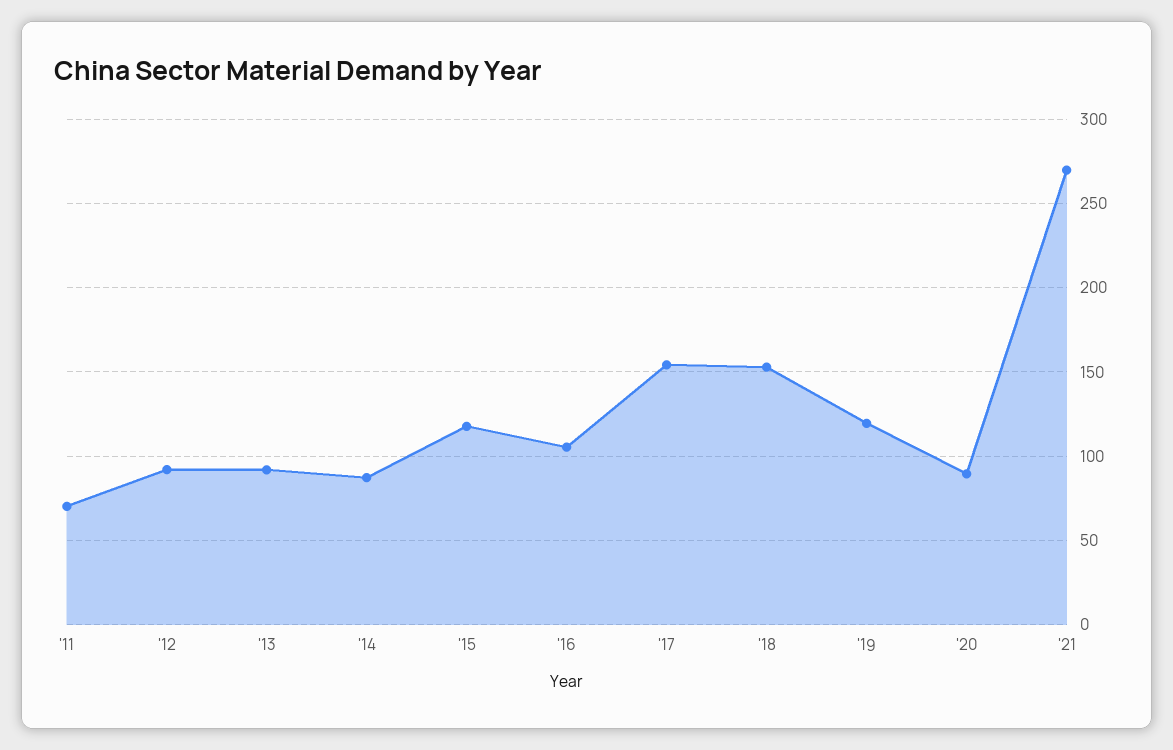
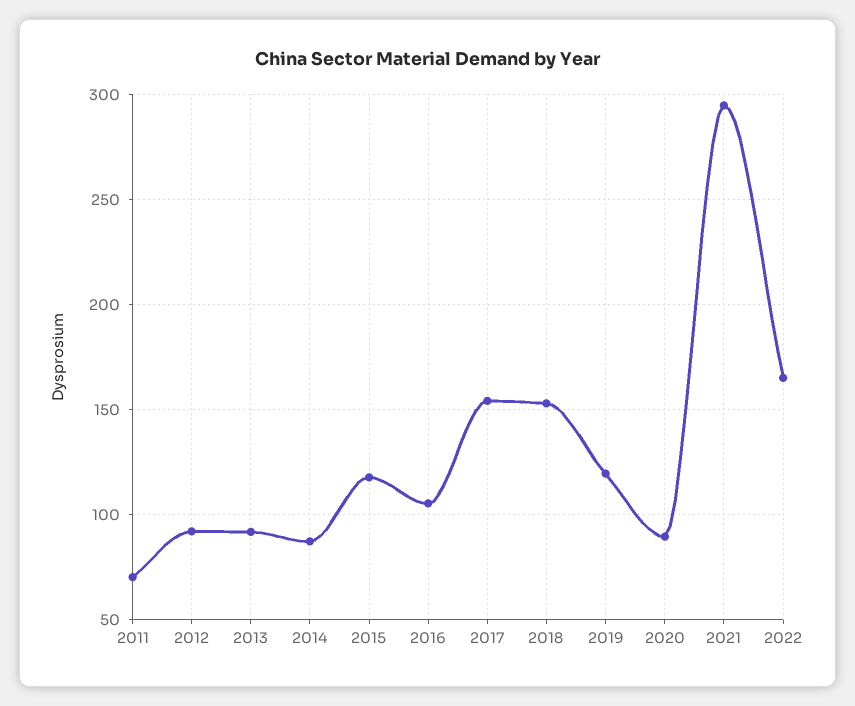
'21: 270 -> 295
2022: none -> 165

